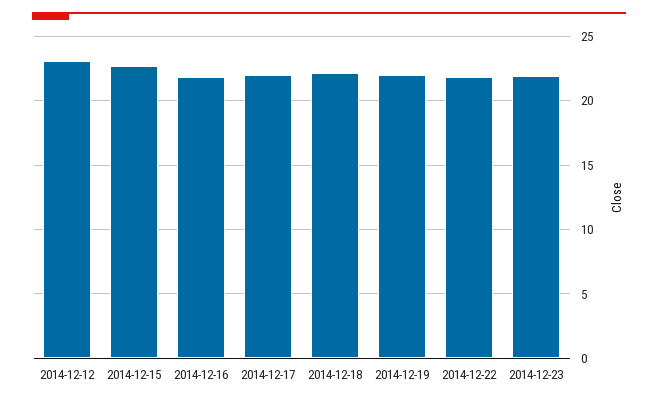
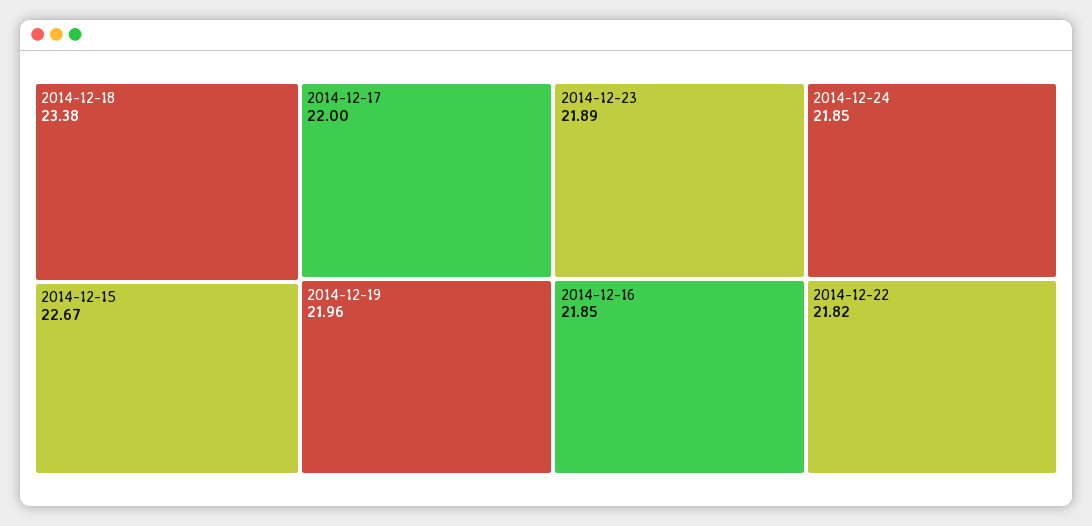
2014-12-12: 23 -> none
2014-12-18: 22 -> 23.38
2014-12-24: none -> 21.85

